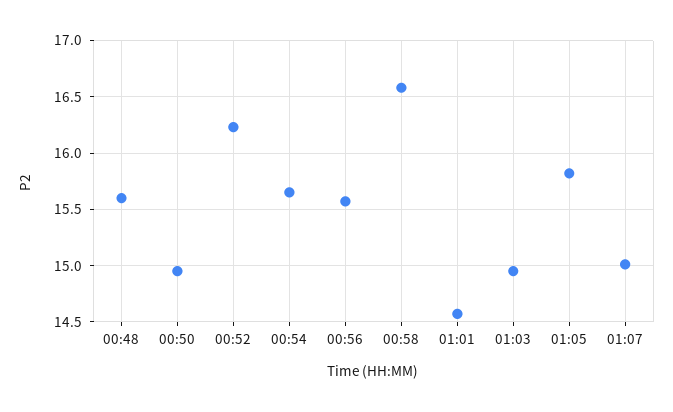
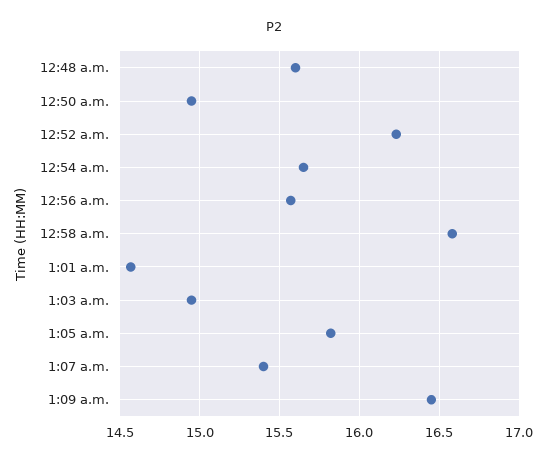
01:07: 15 -> 15.4
1:09 a.m.: none -> 16.45

